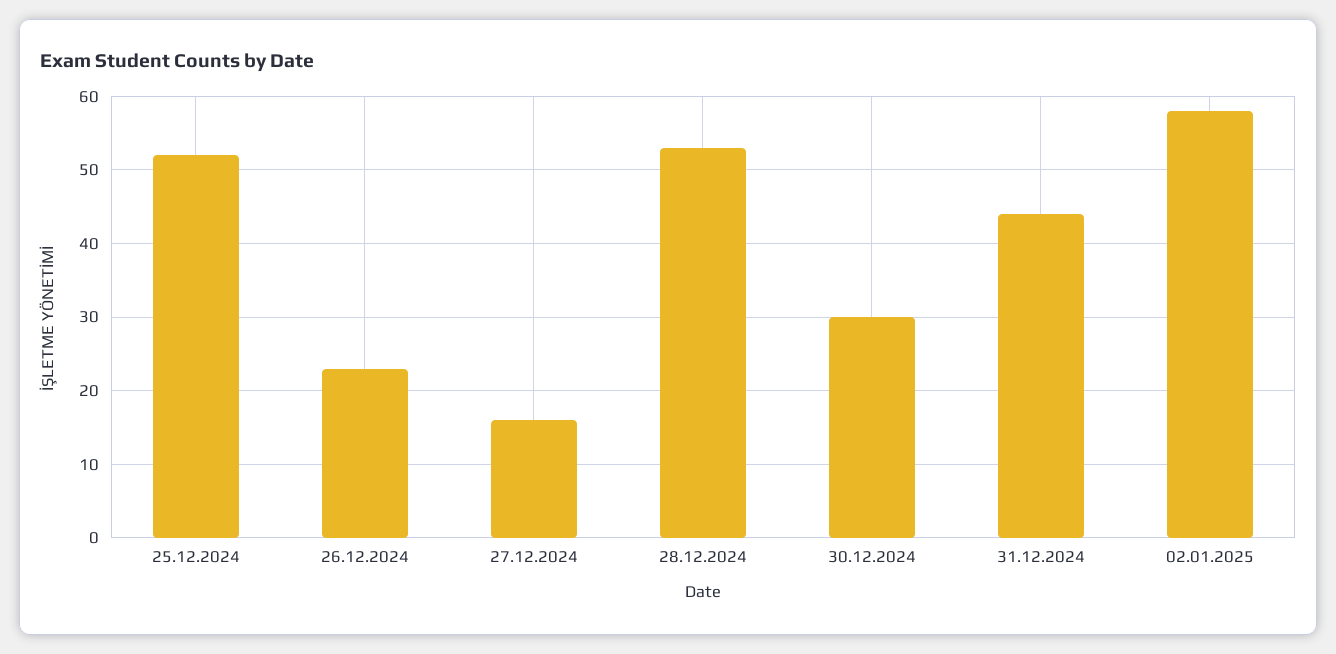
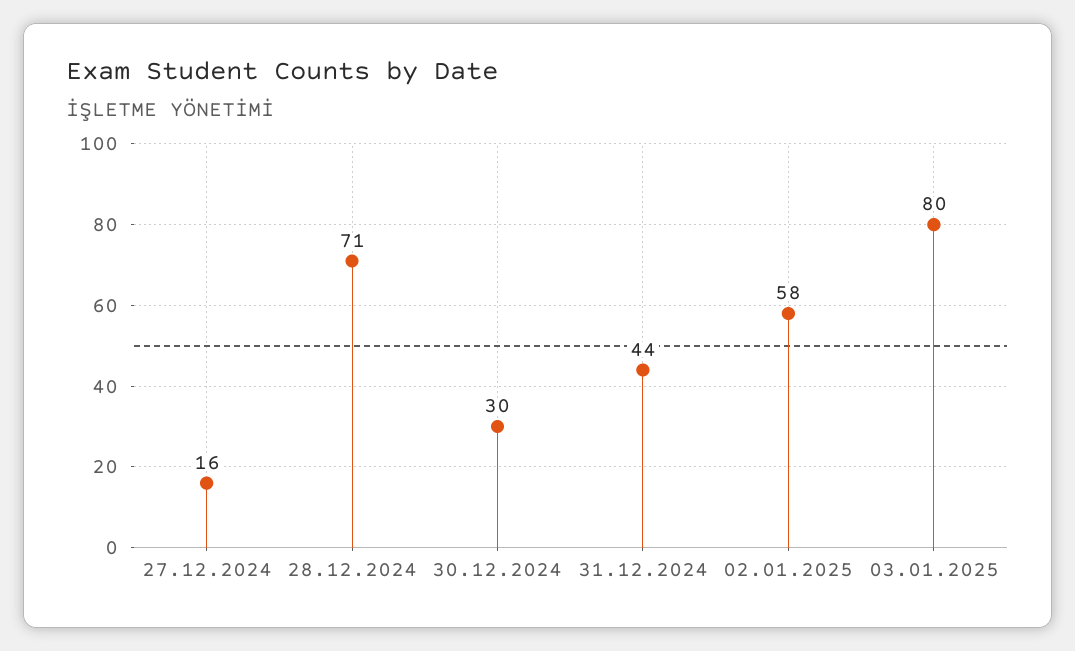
25.12.2024: 52 -> none
26.12.2024: 23 -> none
28.12.2024: 53 -> 71
03.01.2025: none -> 80

